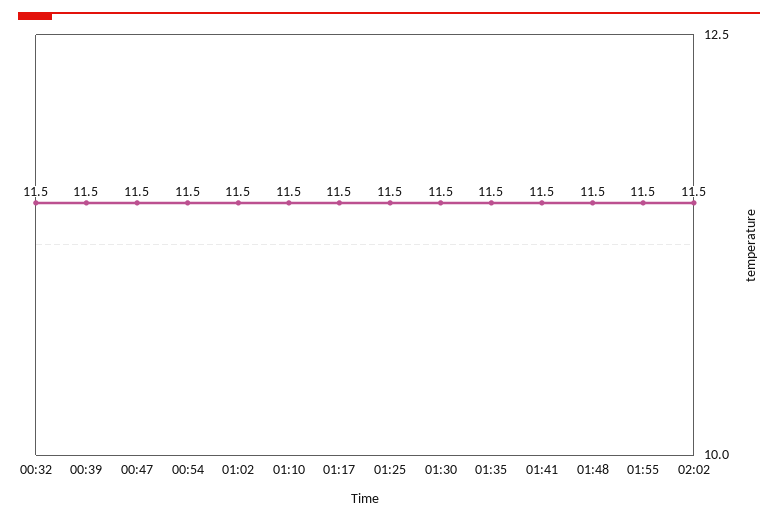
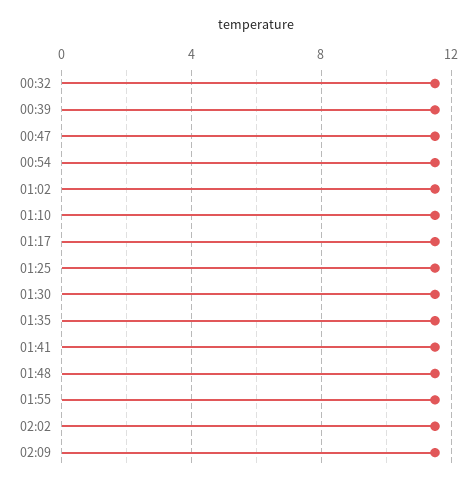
02:09: none -> 11.5

